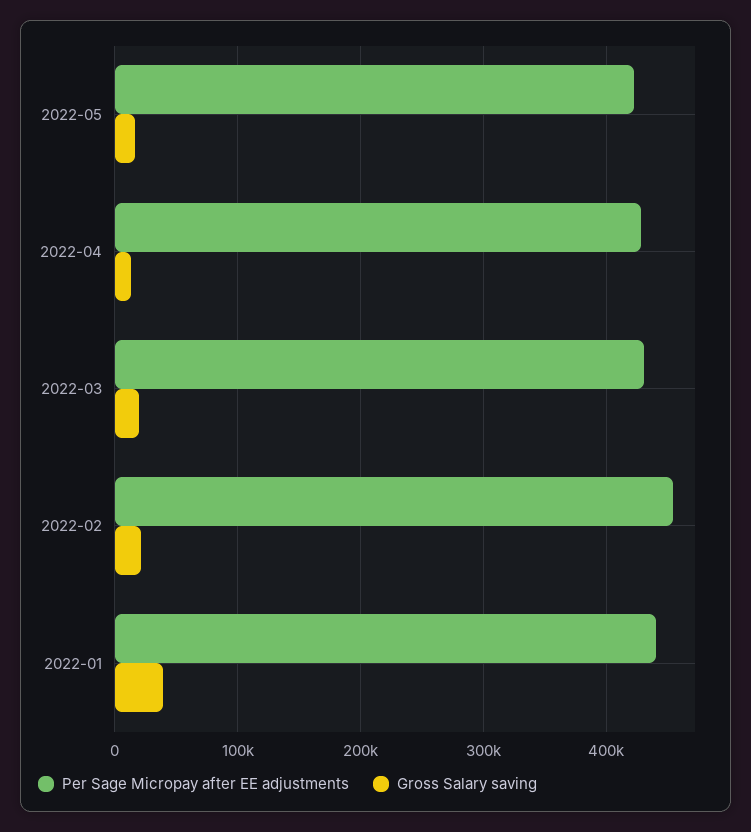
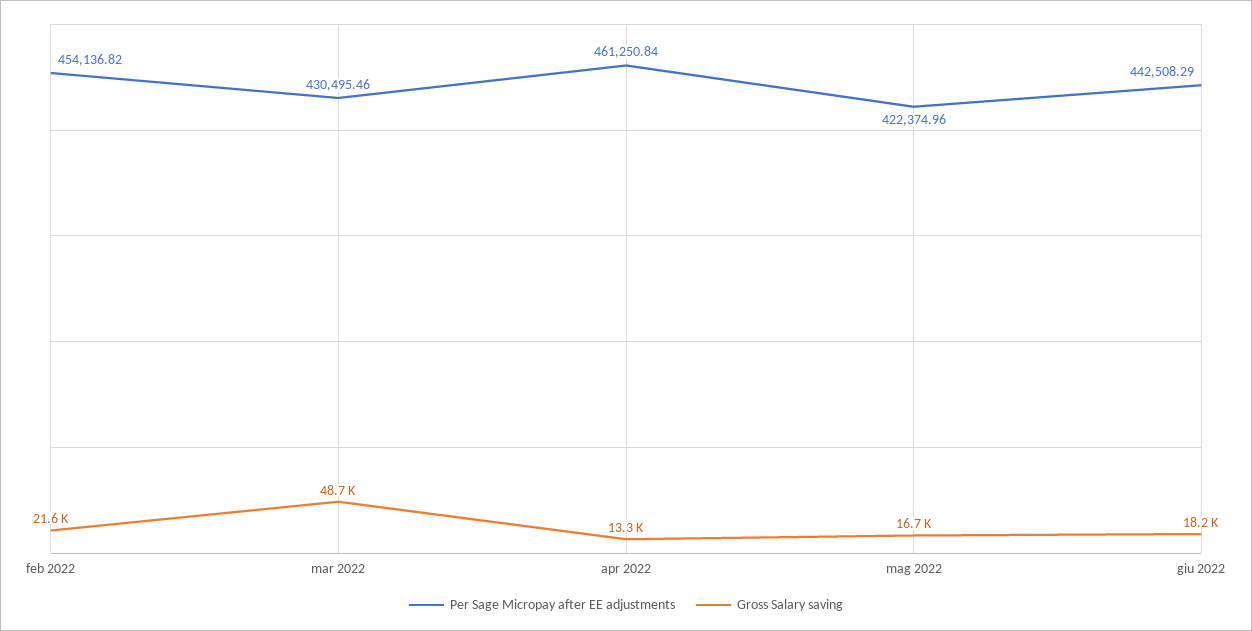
Per Sage Micropay after EE adjustments, 2022-04: 430000 -> 461250.84
Gross Salary saving, 2022-03: 20000 -> 48700
Per Sage Micropay after EE adjustments, 2022-01: 440000 -> none
Gross Salary saving, 2022-01: 40000 -> none
Per Sage Micropay after EE adjustments, giu 2022: none -> 442508.29
Gross Salary saving, giu 2022: none -> 18200

